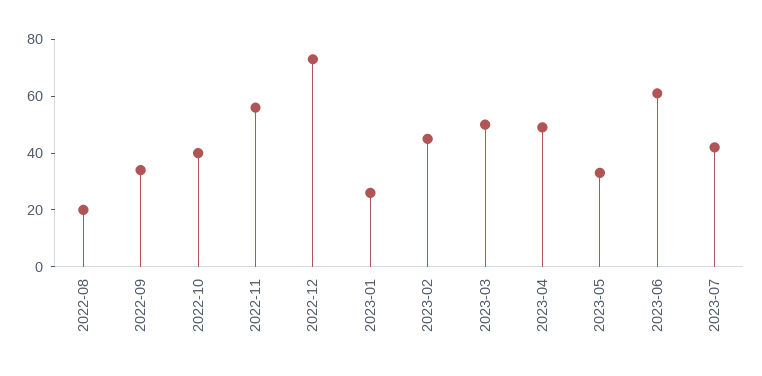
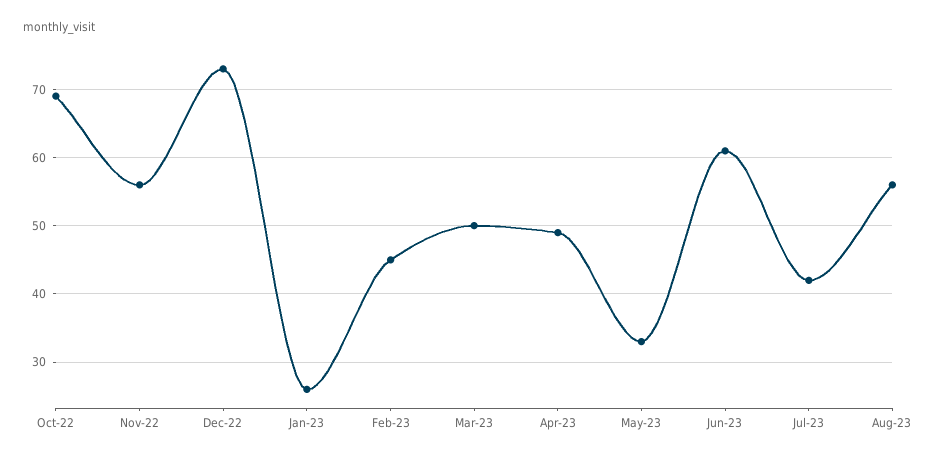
2022-08: 20 -> none
2022-09: 35 -> none
2022-10: 40 -> 69
Aug-23: none -> 56

